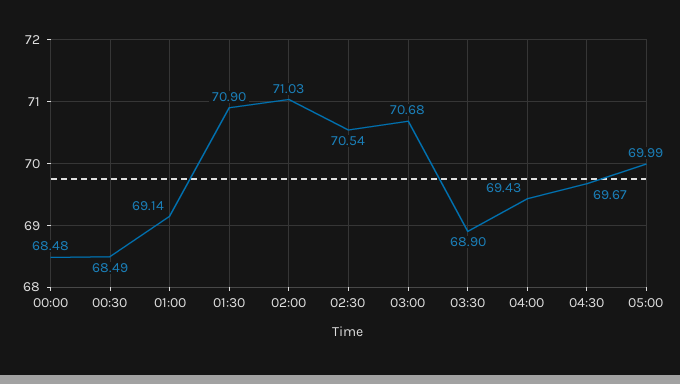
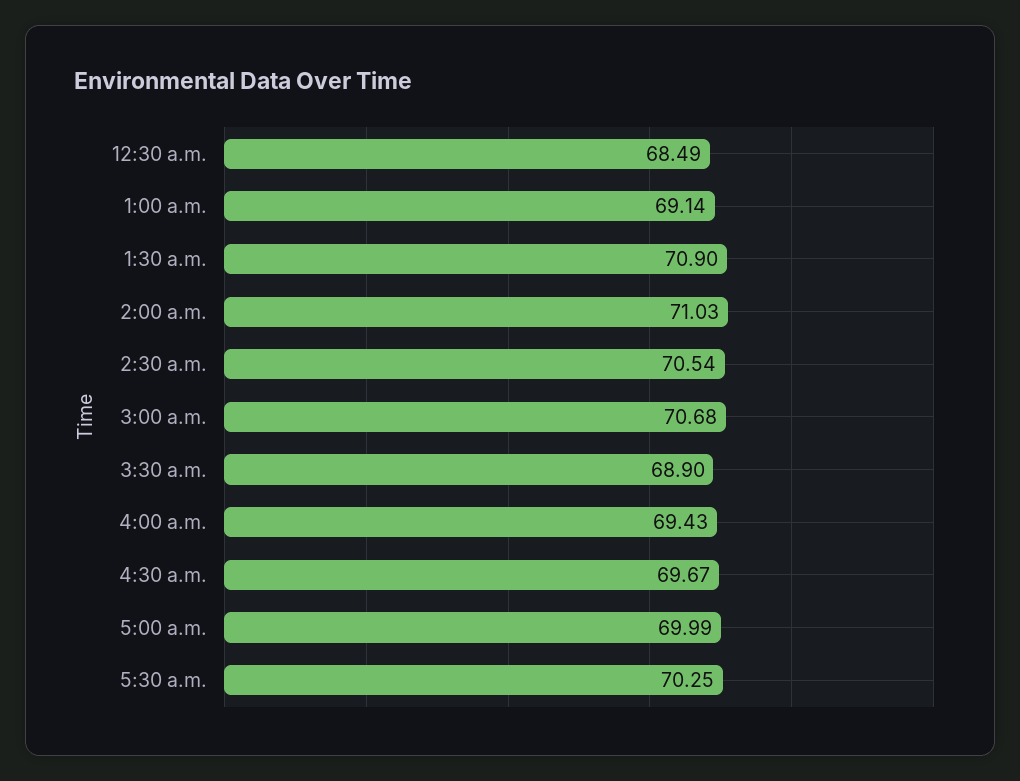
00:00: 68.48 -> none
5:30 a.m.: none -> 70.25

